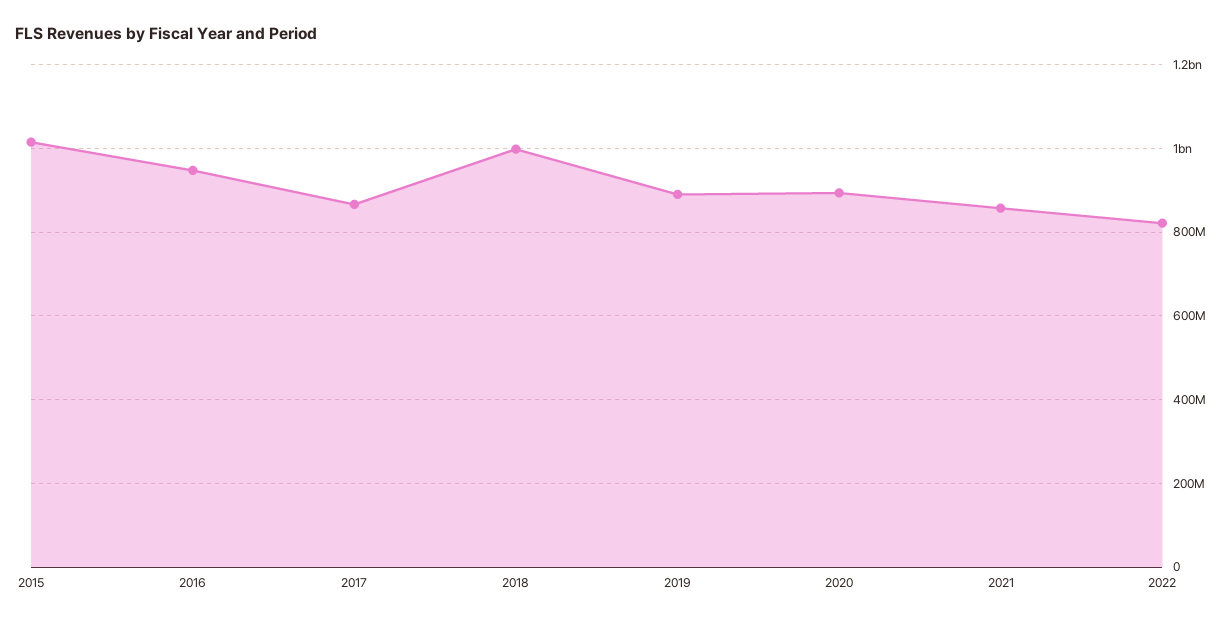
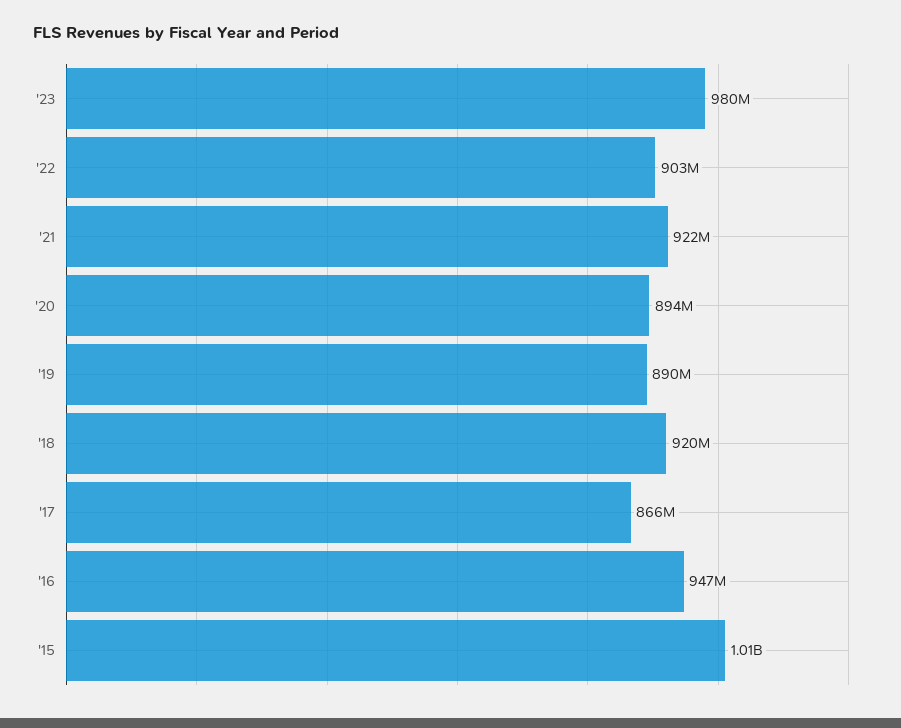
2018: 1000000000 -> 920000000
2021: 860000000 -> 922000000
2022: 820000000 -> 903000000
'23: none -> 980000000

